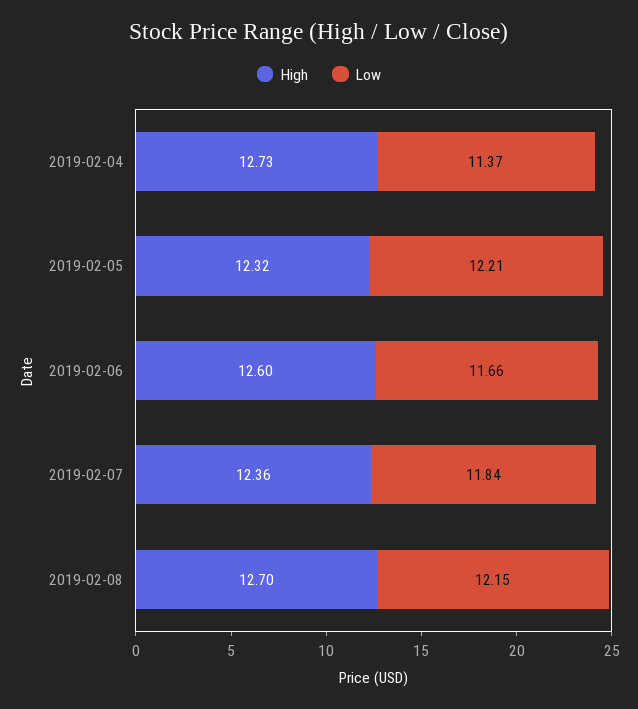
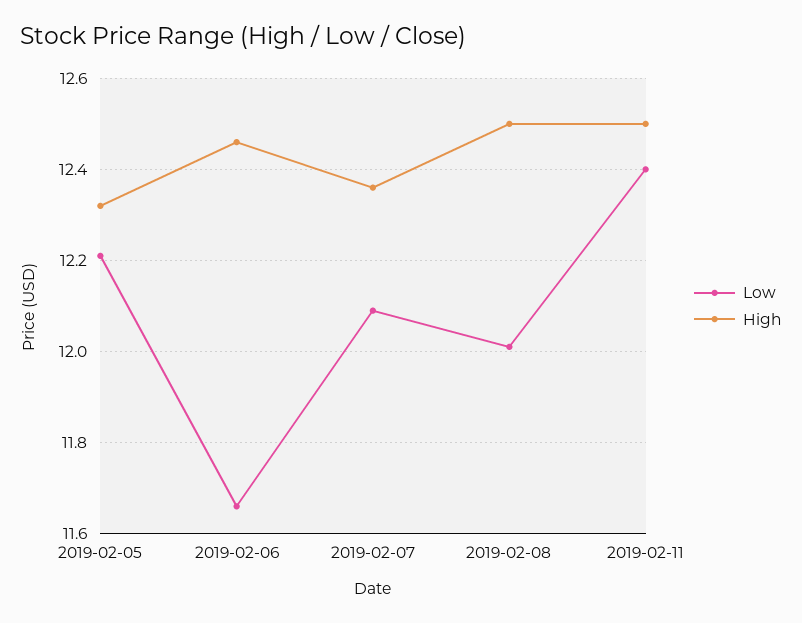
High, 2019-02-04: 12.73 -> none
Low, 2019-02-04: 11.37 -> none
High, 2019-02-06: 12.6 -> 12.45
Low, 2019-02-07: 11.84 -> 12.1
High, 2019-02-08: 12.7 -> 12.5
Low, 2019-02-08: 12.15 -> 12
Low, 2019-02-11: none -> 12.4
High, 2019-02-11: none -> 12.5

